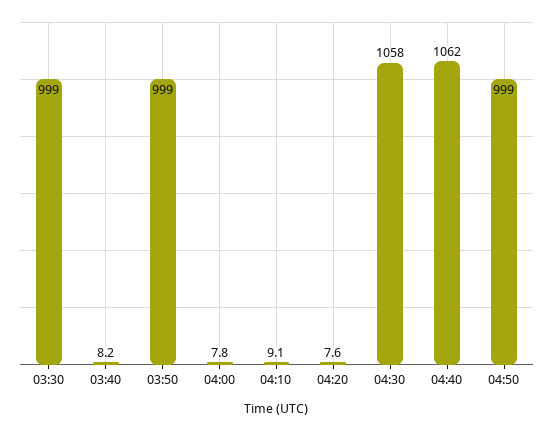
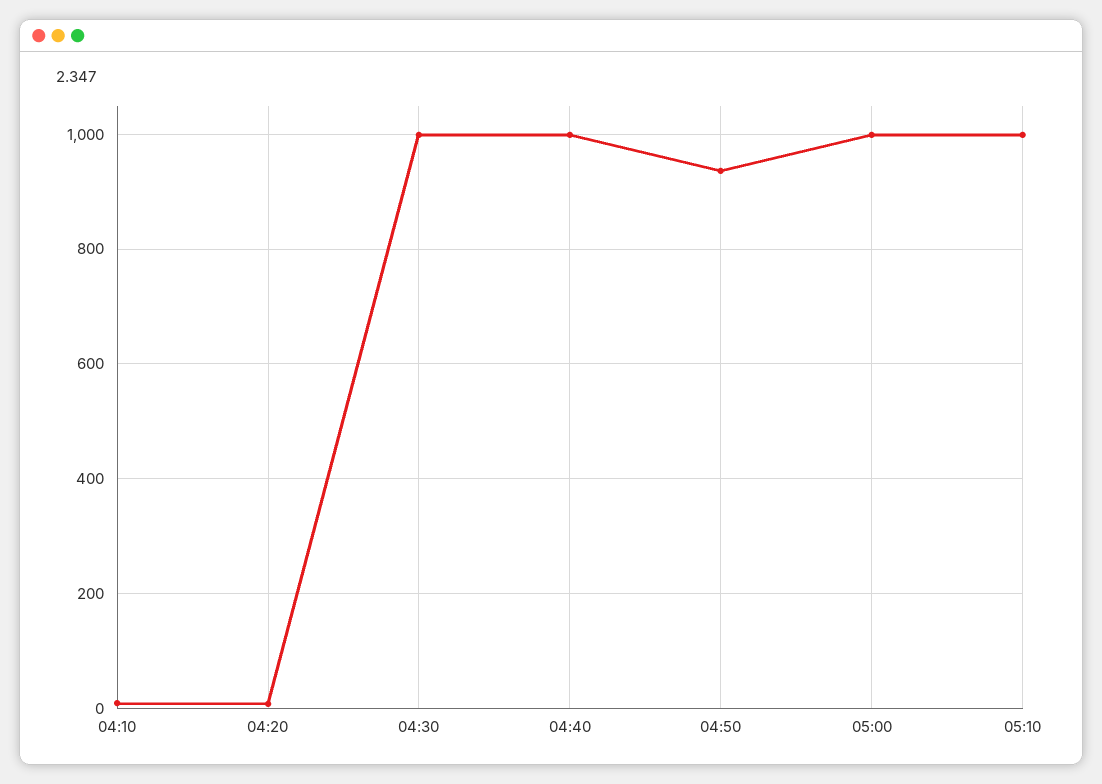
03:30: 999 -> none
03:40: 8.2 -> none
03:50: 999 -> none
04:00: 7.8 -> none
04:30: 1058 -> 1000
04:40: 1062 -> 1000
04:50: 999 -> 940
05:00: none -> 1000
05:10: none -> 1000

